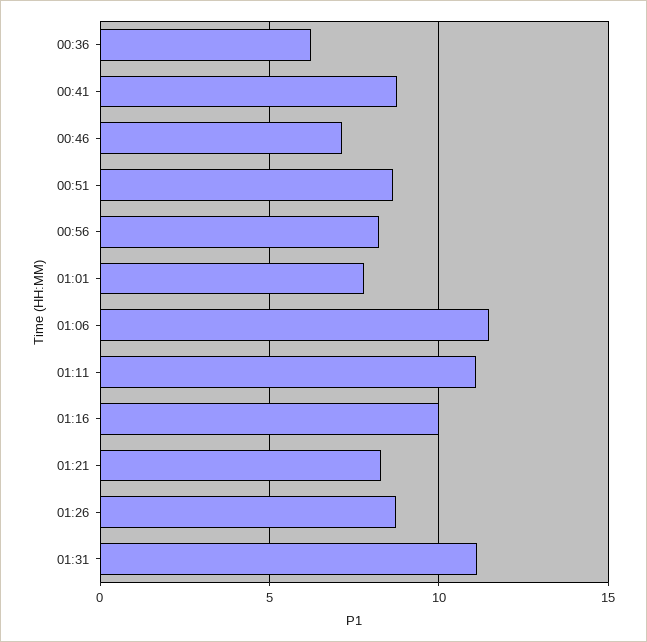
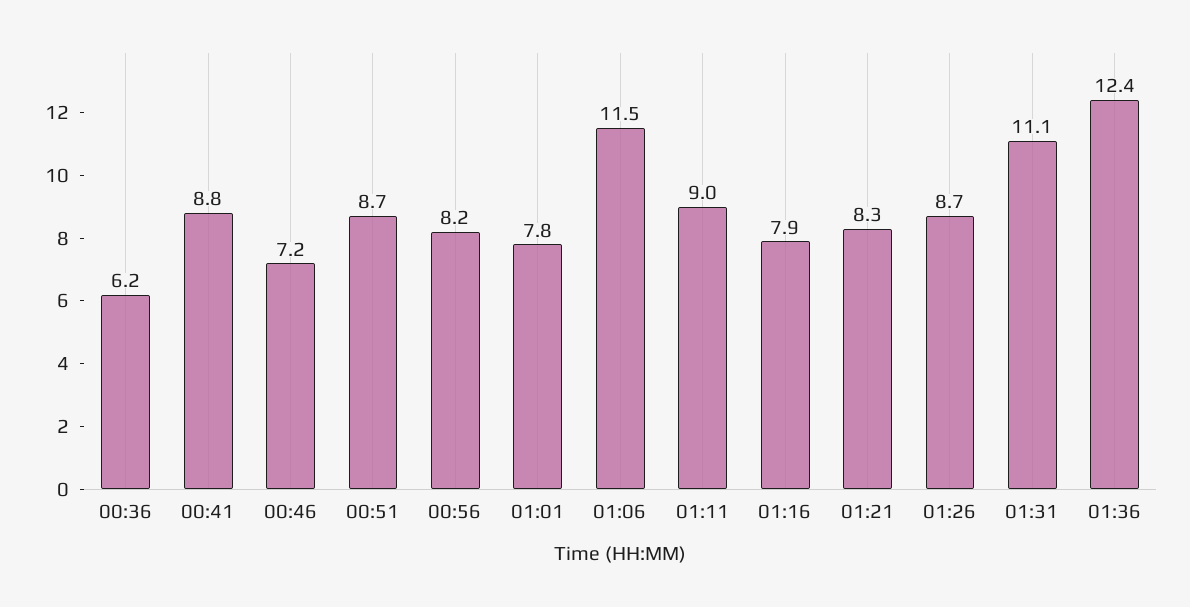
01:11: 11 -> 9
01:16: 10 -> 7.9
01:36: none -> 12.4

